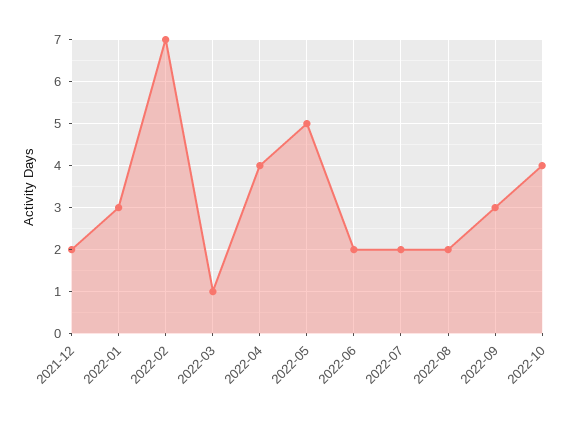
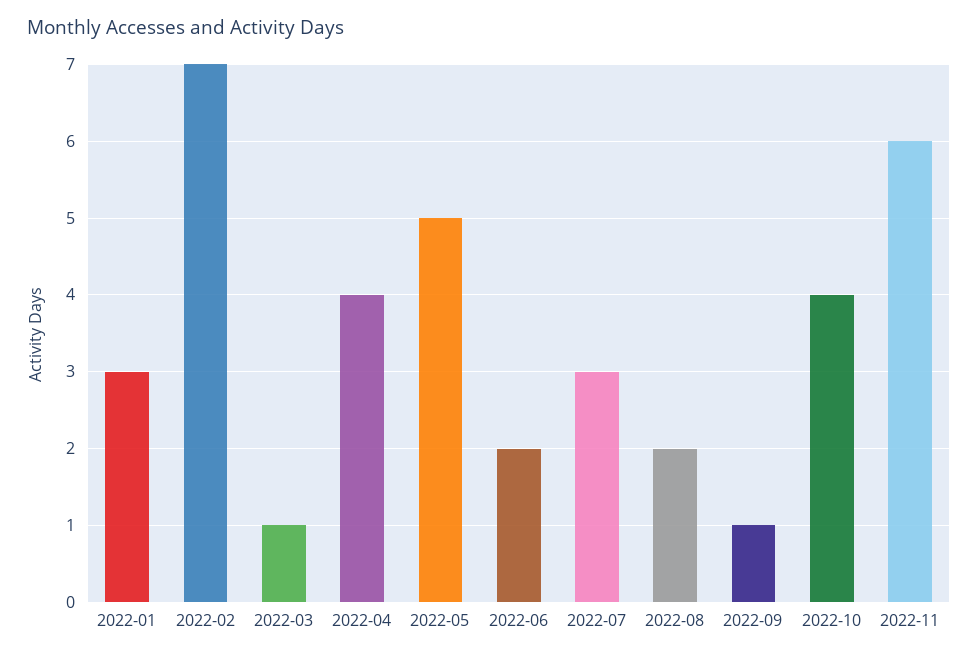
2021-12: 2 -> none
2022-07: 2 -> 3
2022-09: 3 -> 1
2022-11: none -> 6

